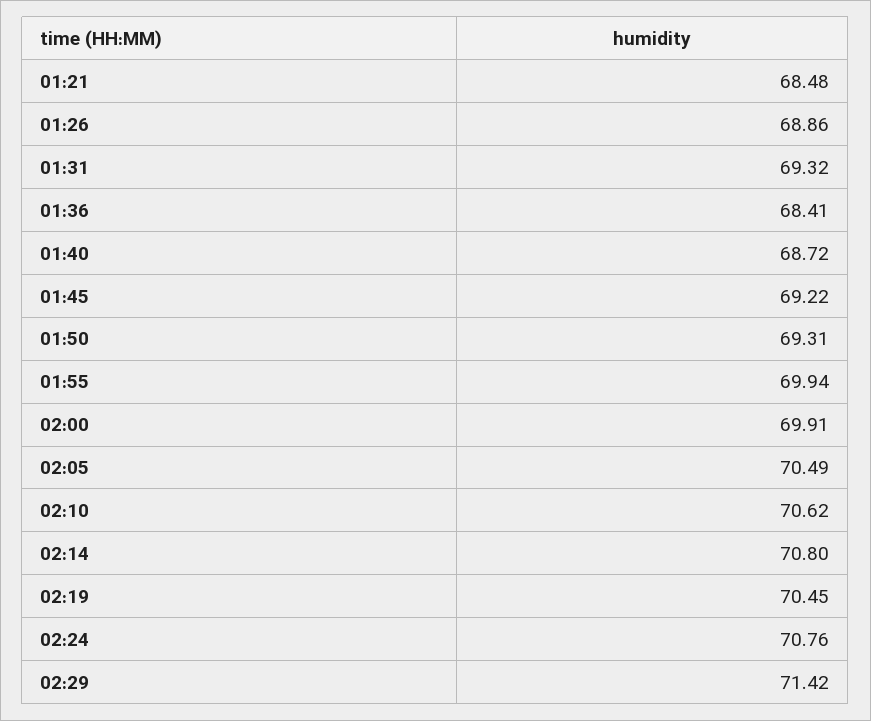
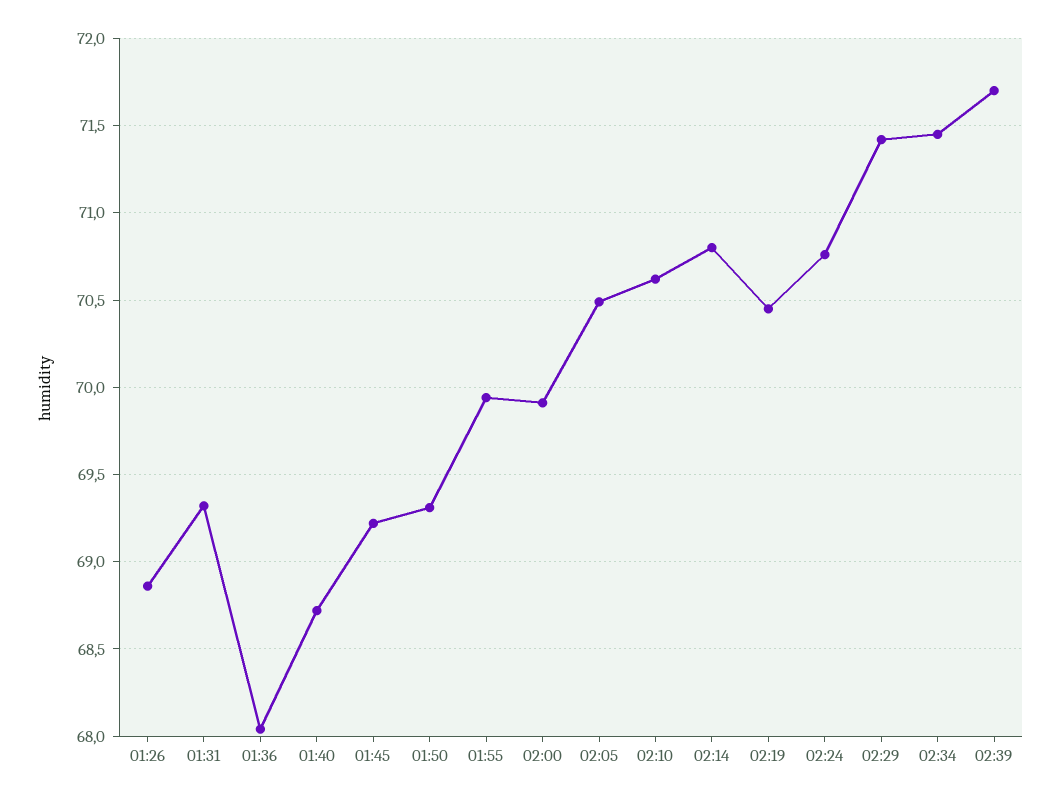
01:21: 68.48 -> none
01:36: 68.41 -> 68.05
02:34: none -> 71.45
02:39: none -> 71.7

